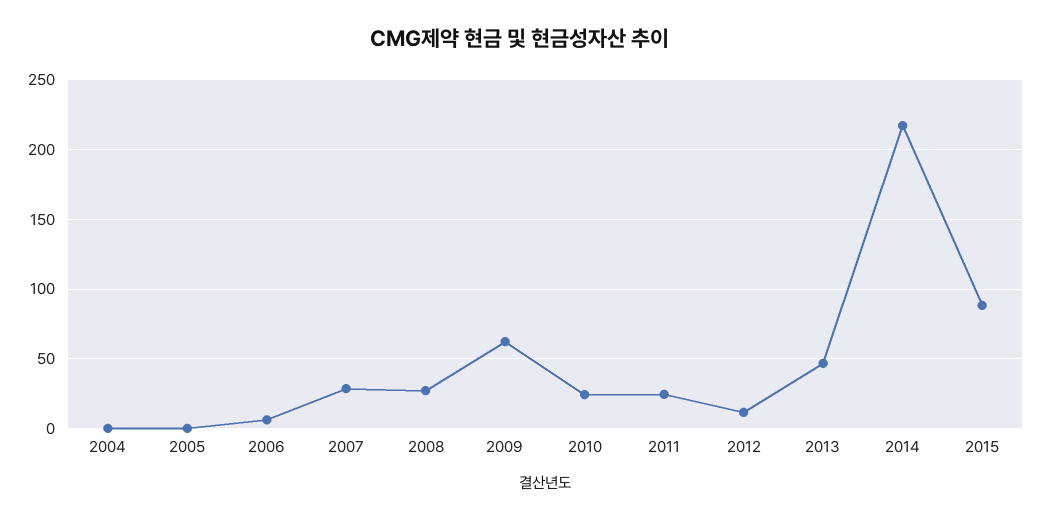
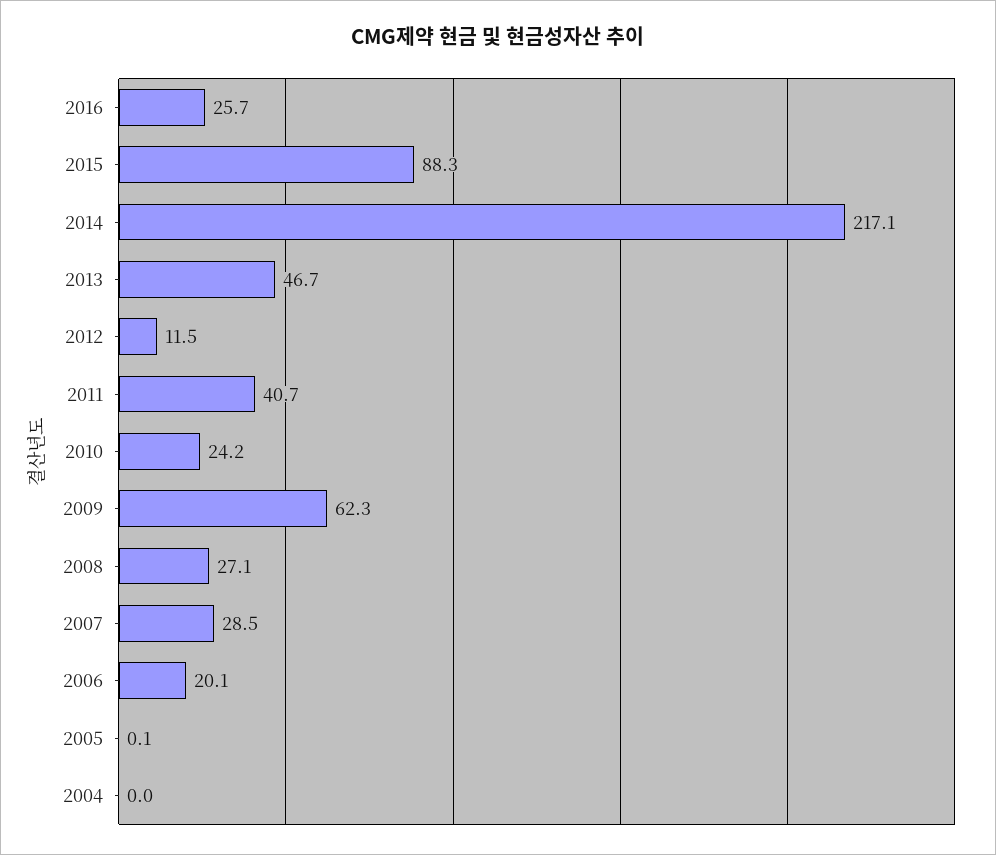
2006: 5 -> 20.1
2011: 25 -> 40.7
2016: none -> 25.7

